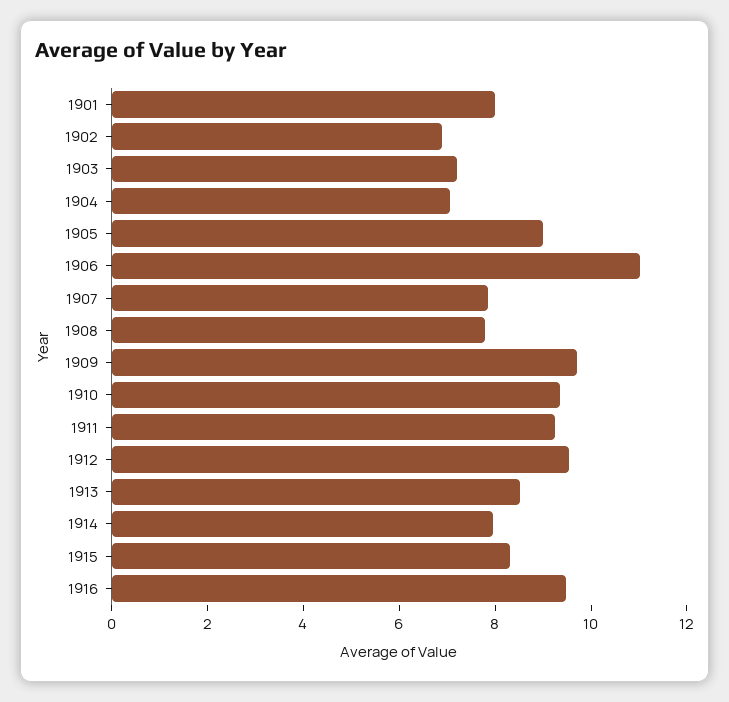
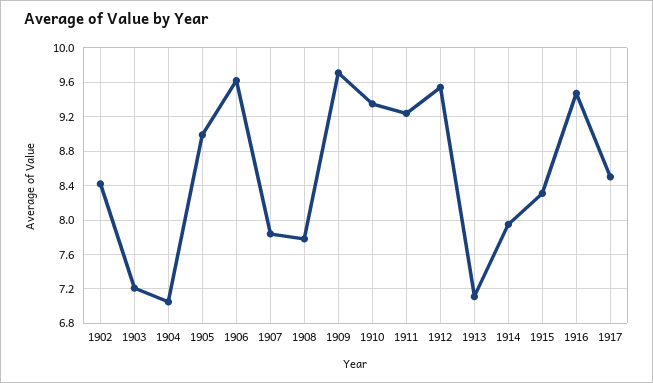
1901: 8 -> none
1902: 7 -> 8.4
1906: 11 -> 9.6
1913: 8.5 -> 7.1
1917: none -> 8.5

